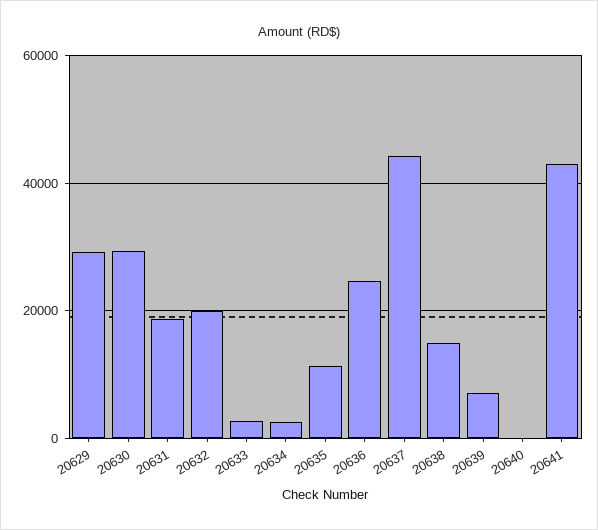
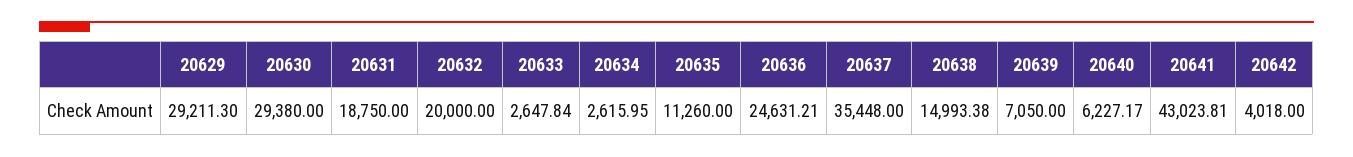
20637: 44000 -> 35448
20640: 0 -> 6227.17
20642: none -> 4018

